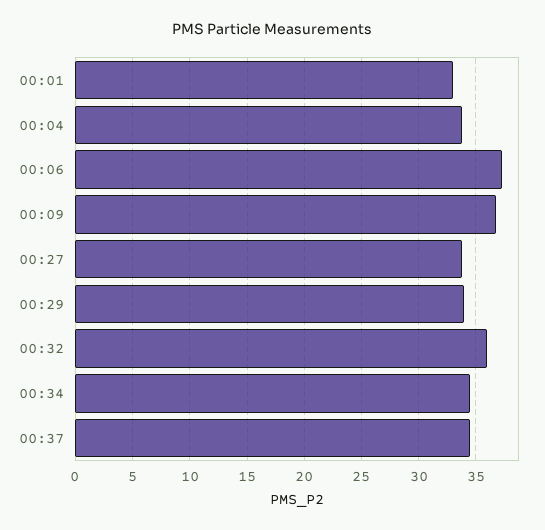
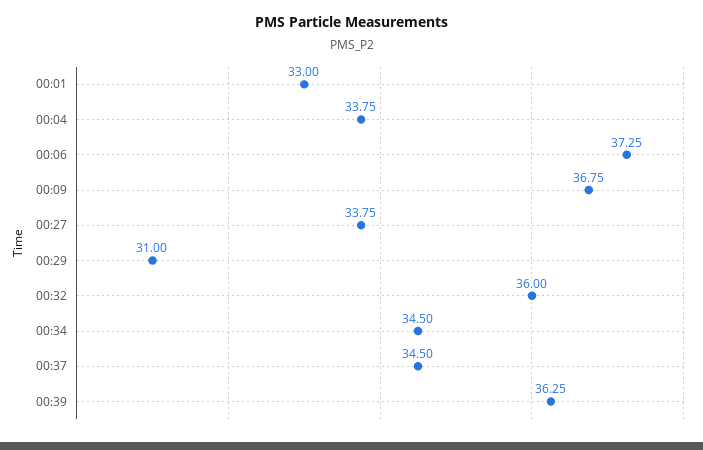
00:29: 34 -> 31
00:39: none -> 36.25

